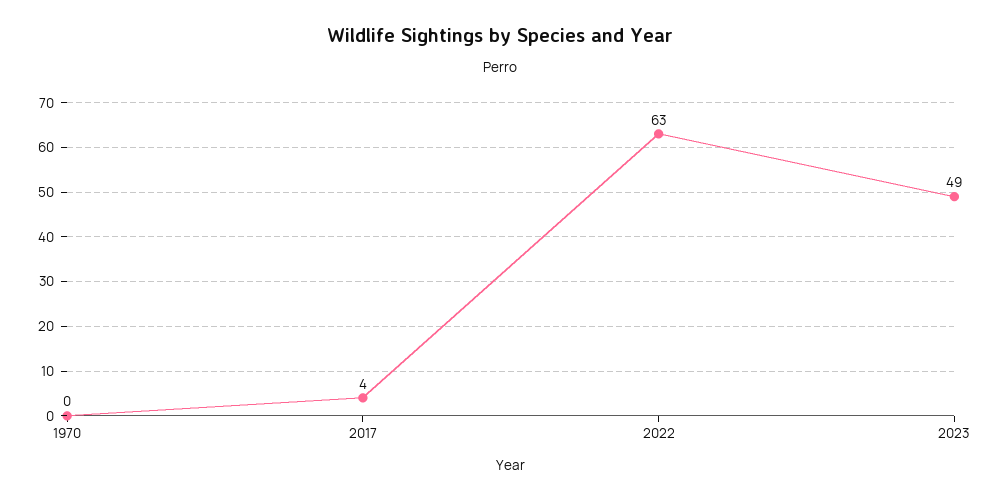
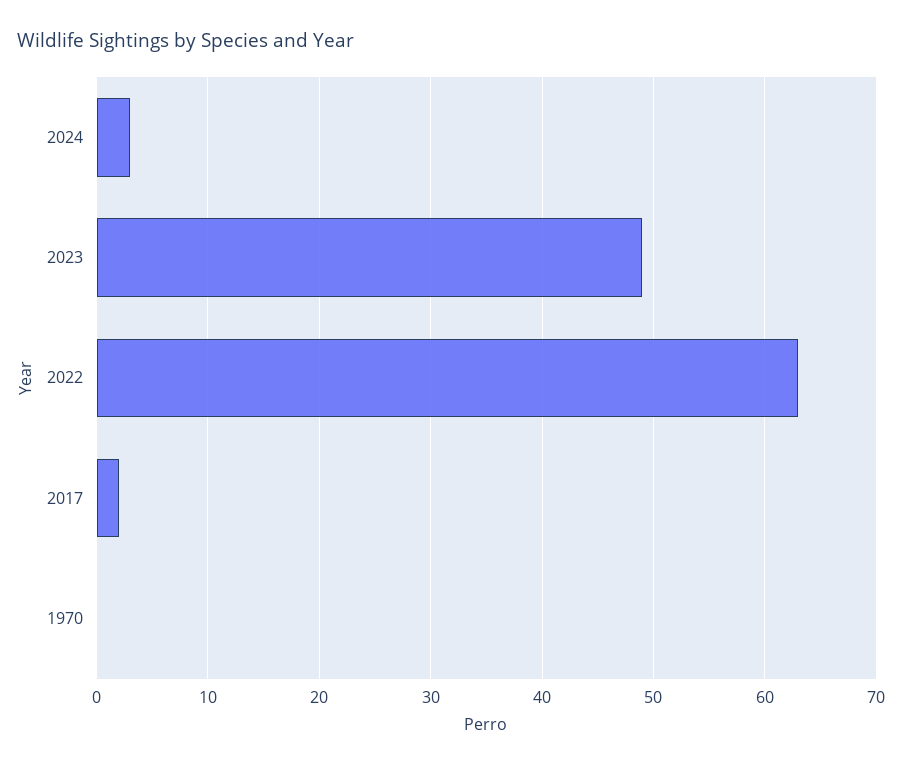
2017: 4 -> 2
2024: none -> 3

